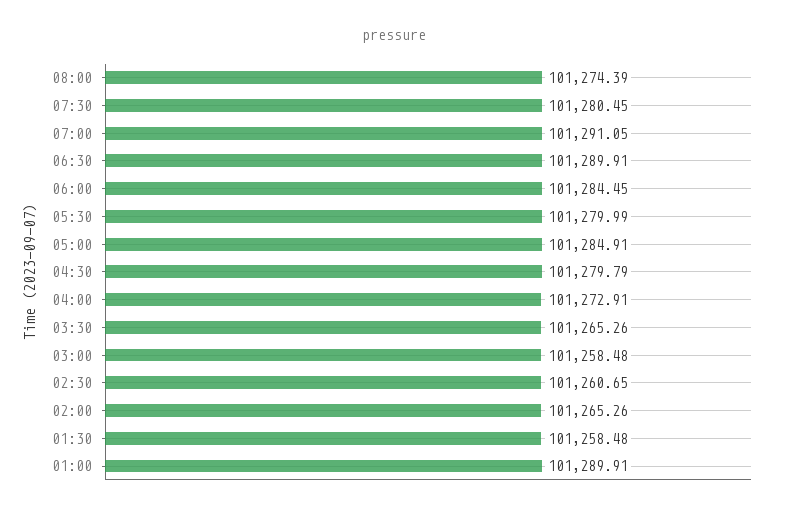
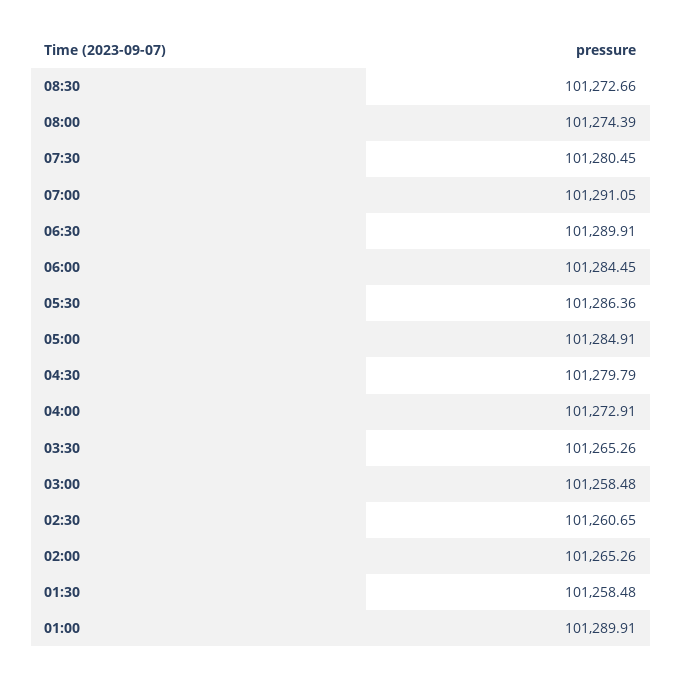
05:30: 101279.99 -> 101286.36
08:30: none -> 101272.66

